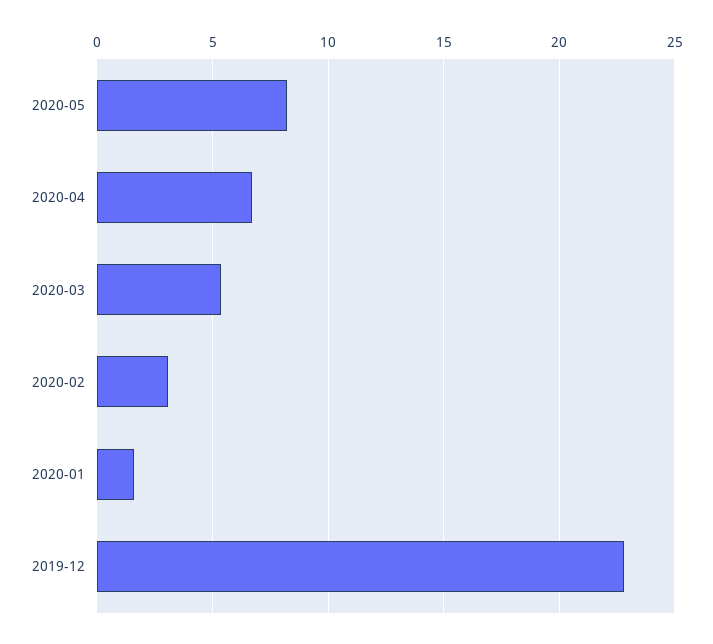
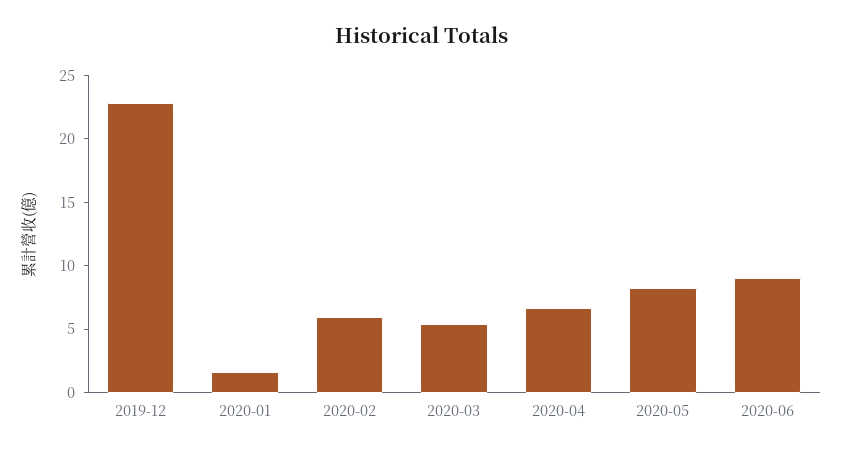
2020-02: 3 -> 6
2020-06: none -> 9

